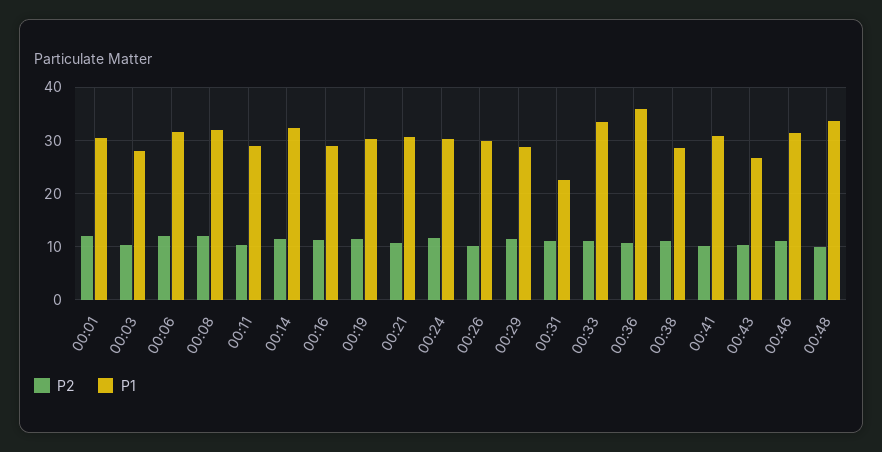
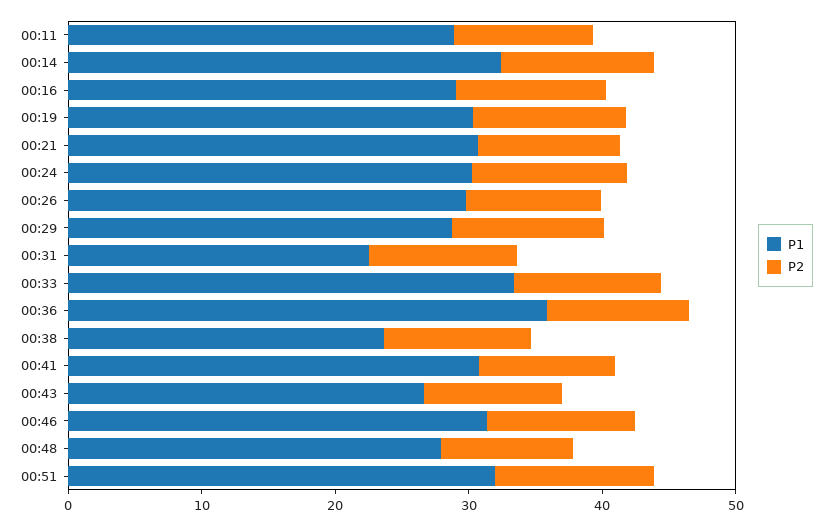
P2, 00:01: 12 -> none
P1, 00:01: 30 -> none
P2, 00:03: 10 -> none
P1, 00:03: 28 -> none
P2, 00:06: 12 -> none
P1, 00:06: 32 -> none
P2, 00:08: 12 -> none
P1, 00:08: 32 -> none
P1, 00:38: 28 -> 24
P1, 00:48: 34 -> 28
P1, 00:51: none -> 32
P2, 00:51: none -> 12

